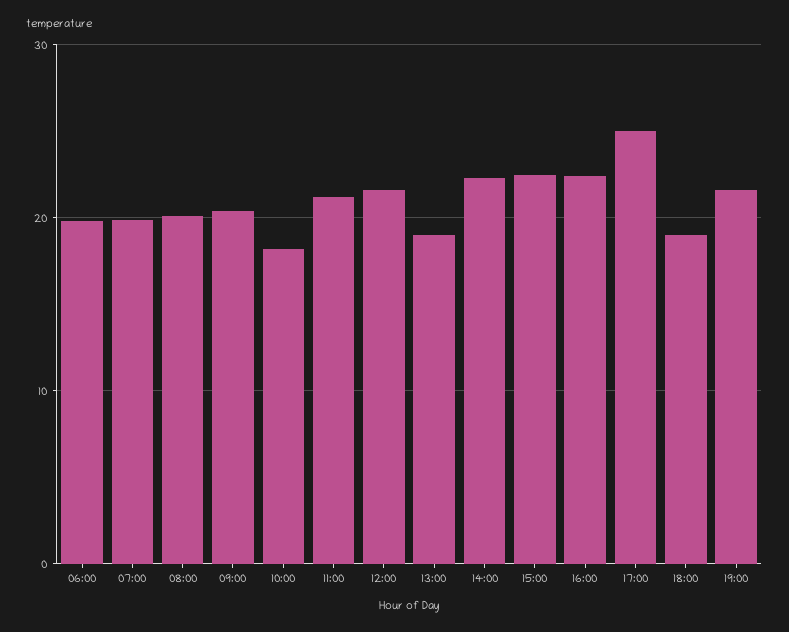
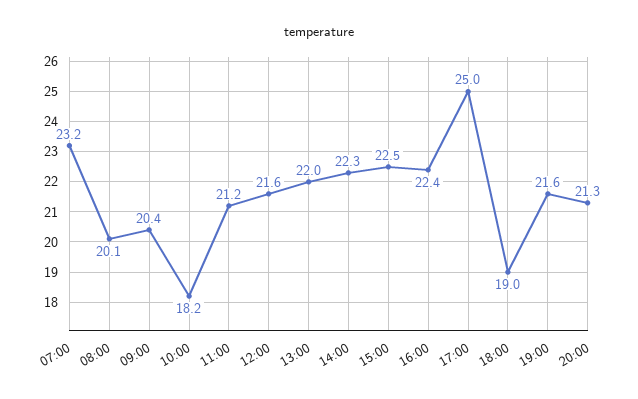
06:00: 20 -> none
07:00: 20 -> 23.2
13:00: 19 -> 22
20:00: none -> 21.3

